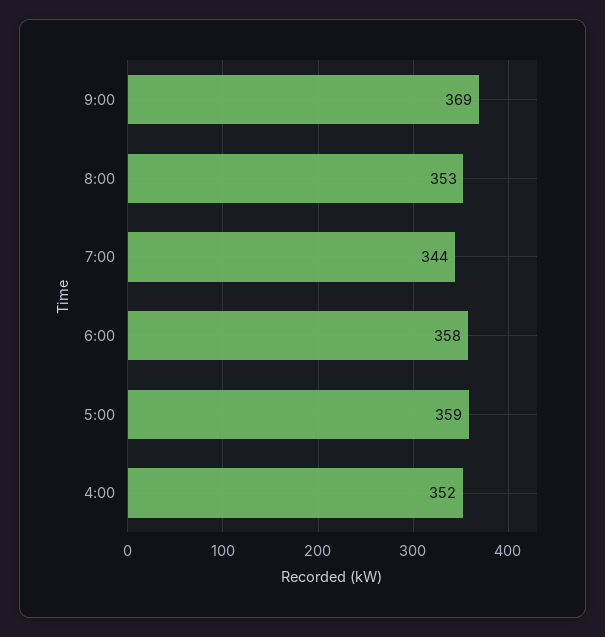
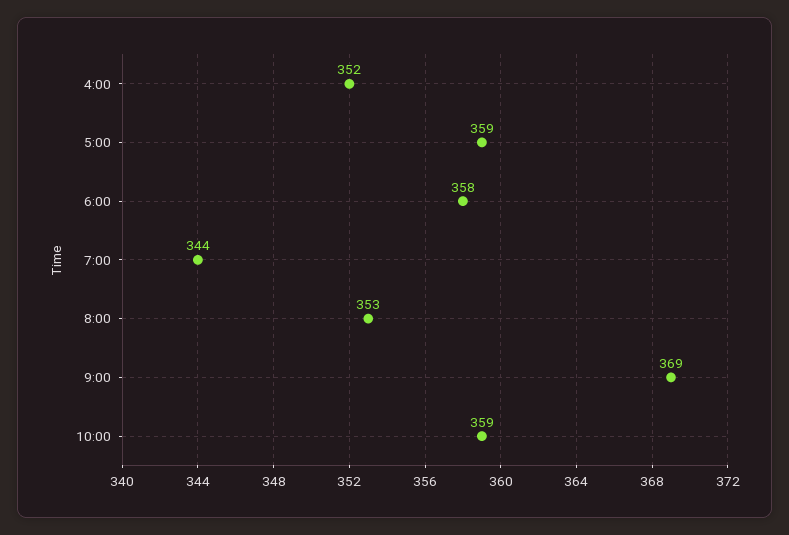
10:00: none -> 359

